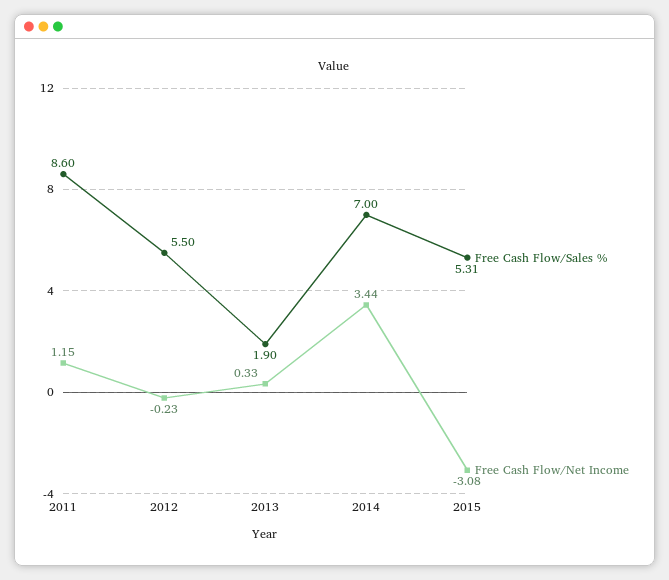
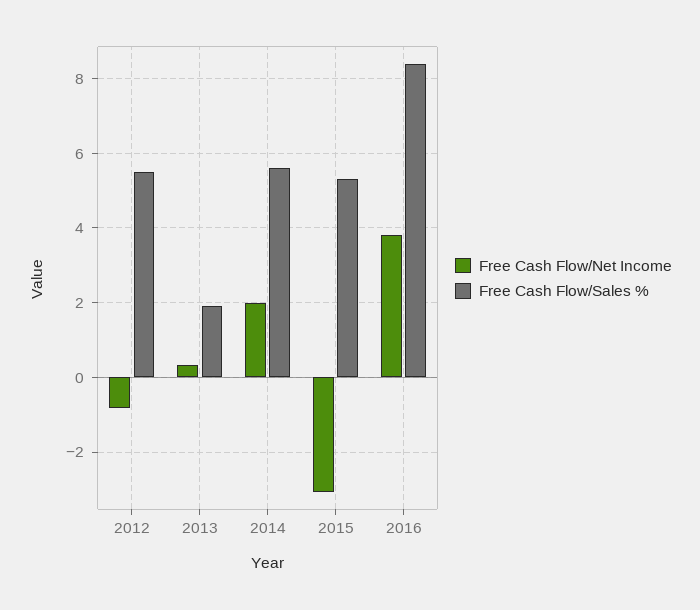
Free Cash Flow/Sales %, 2011: 8.6 -> none
Free Cash Flow/Net Income, 2011: 1.15 -> none
Free Cash Flow/Net Income, 2012: -0.23 -> -0.8
Free Cash Flow/Sales %, 2014: 7 -> 5.6
Free Cash Flow/Net Income, 2014: 3.44 -> 2
Free Cash Flow/Net Income, 2016: none -> 3.8
Free Cash Flow/Sales %, 2016: none -> 8.4

